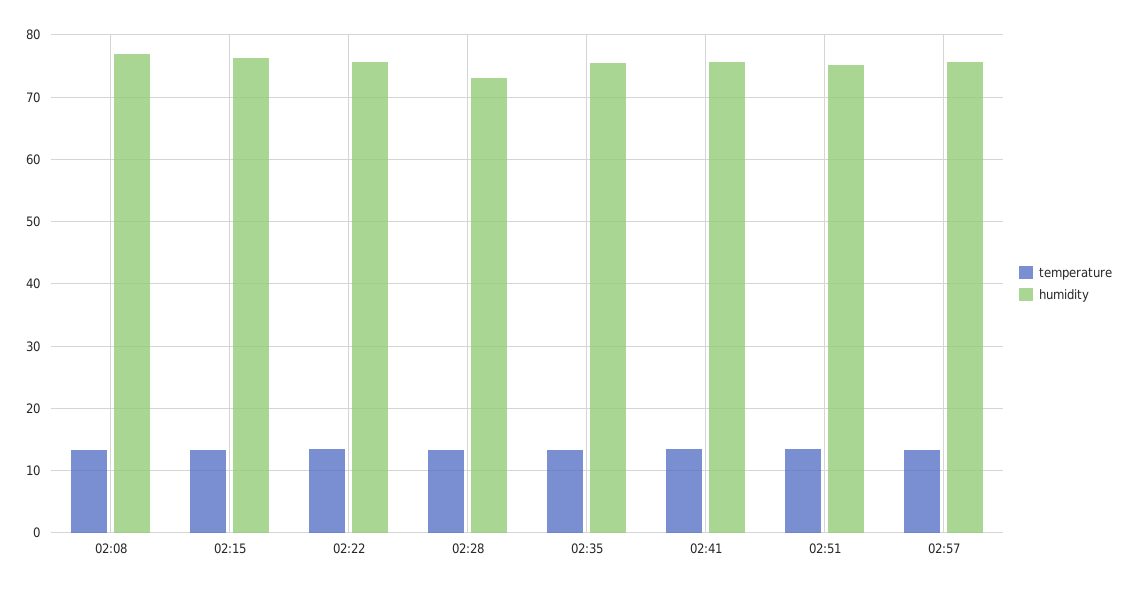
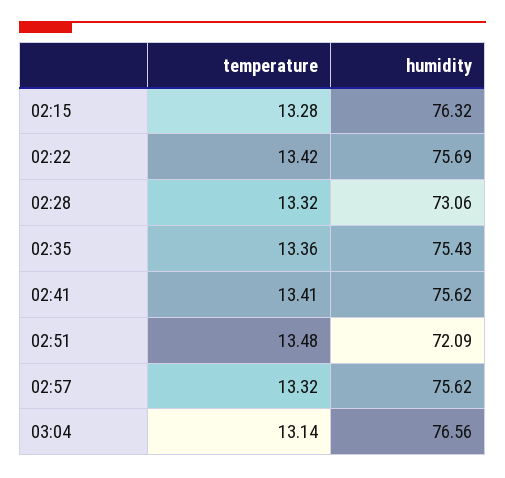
temperature, 02:08: 13 -> none
humidity, 02:08: 77 -> none
humidity, 02:51: 75 -> 72.09
temperature, 03:04: none -> 13.14
humidity, 03:04: none -> 76.56

